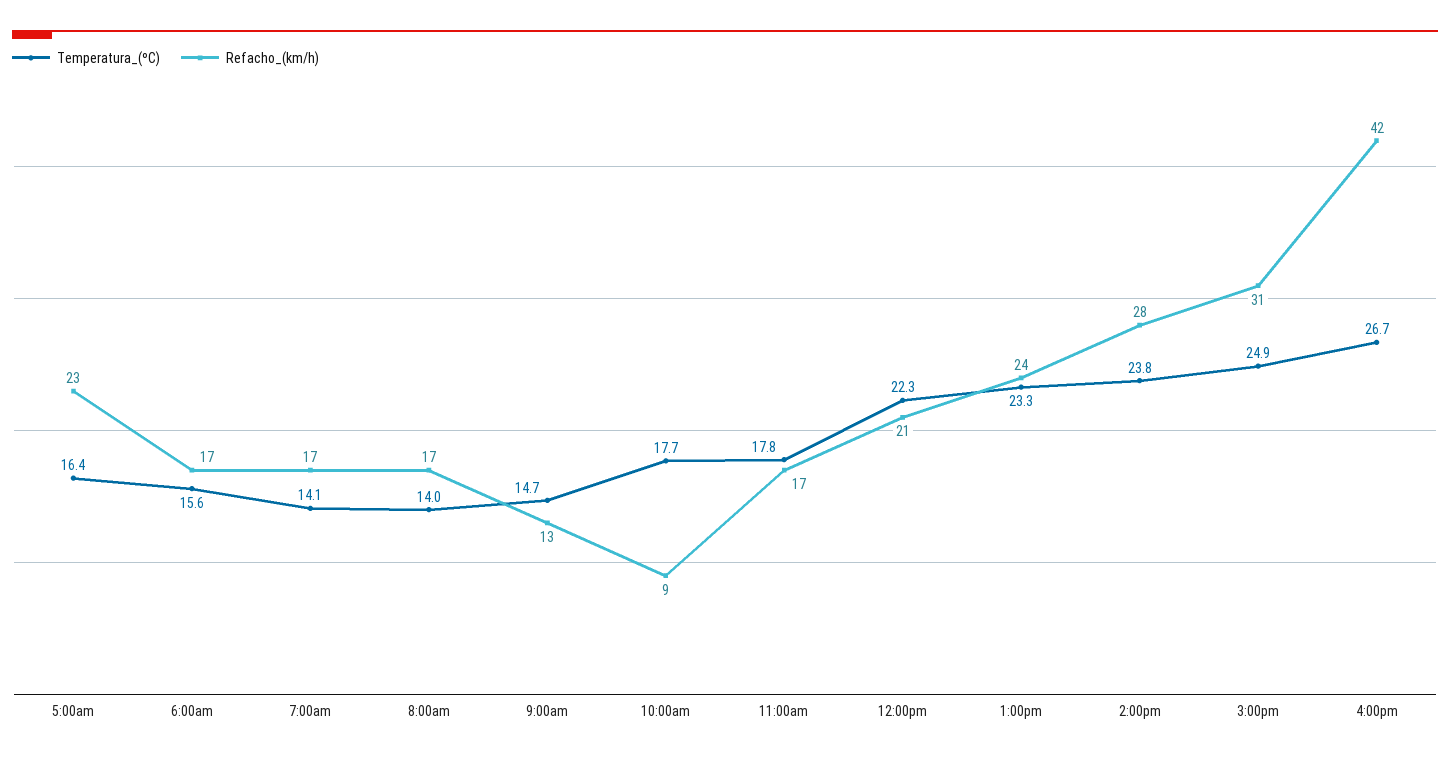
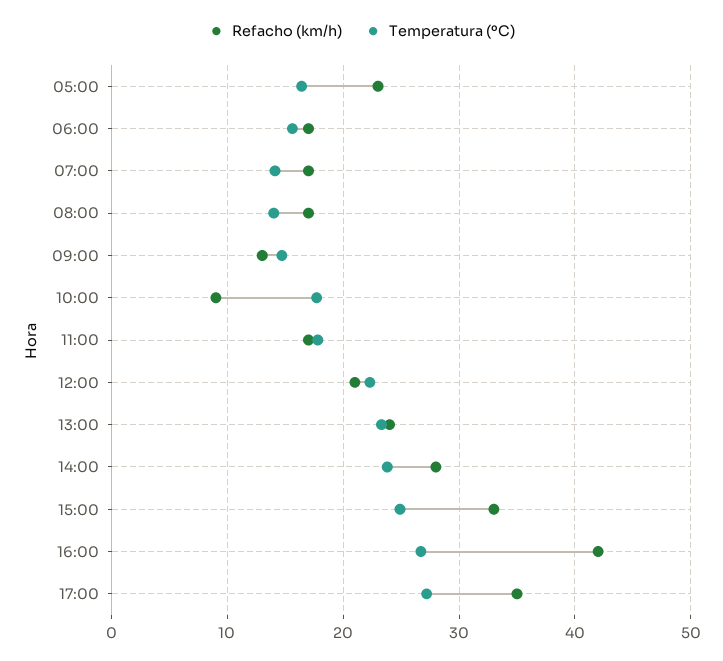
Refacho_(km/h), 3:00pm: 31 -> 33
Refacho_(km/h), 17:00: none -> 35
Temperatura_(ºC), 17:00: none -> 27

